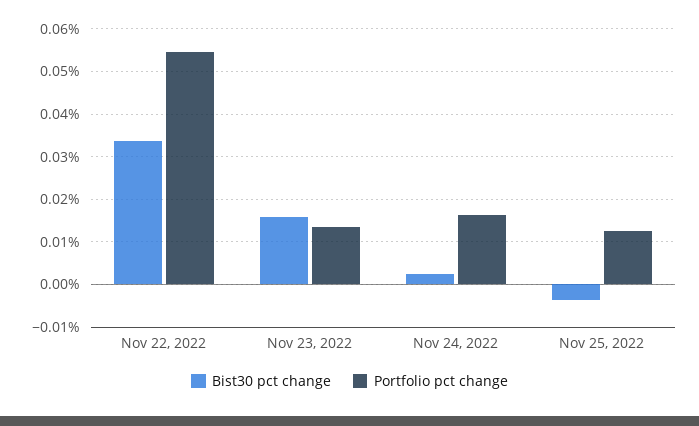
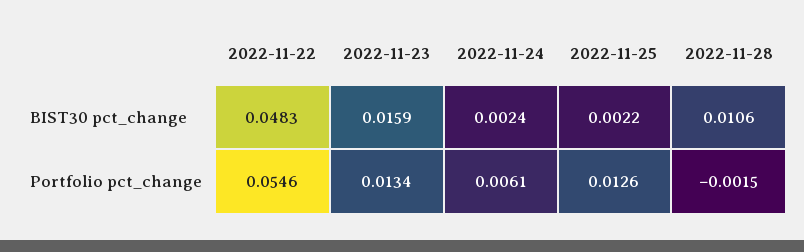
Bist30 pct change, Nov 22, 2022: 0.034 -> 0.0483
Portfolio pct change, Nov 24, 2022: 0.016 -> 0.0061
Bist30 pct change, Nov 25, 2022: -0.004 -> 0.0022
Bist30 pct change, 2022-11-28: none -> 0.0106
Portfolio pct change, 2022-11-28: none -> -0.0015

